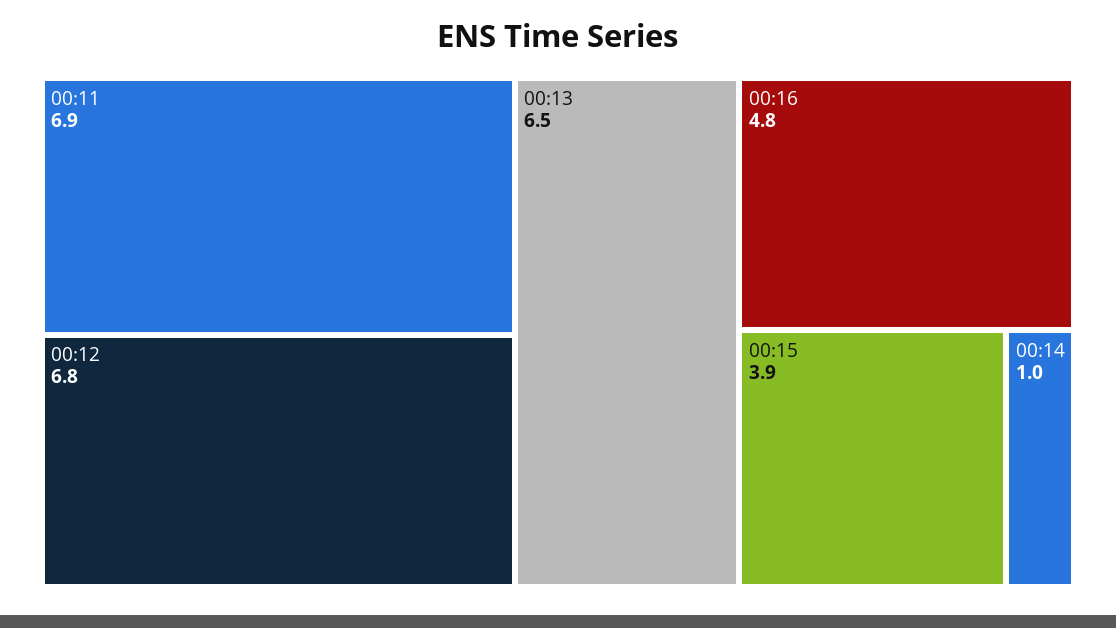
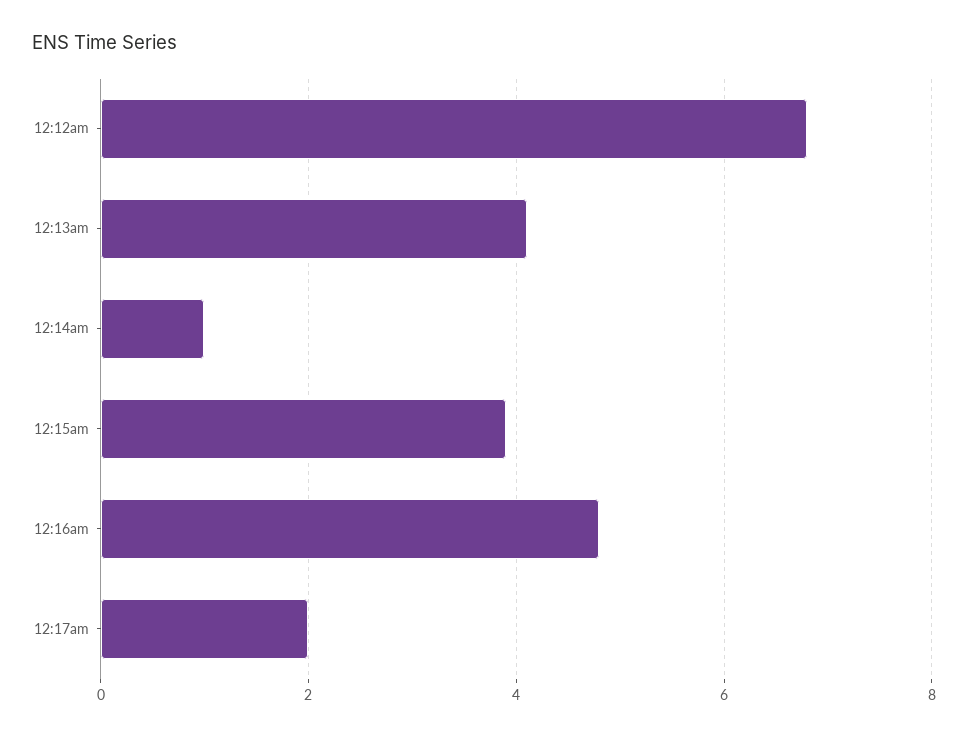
00:11: 6.9 -> none
00:13: 6.5 -> 4
12:17am: none -> 2

